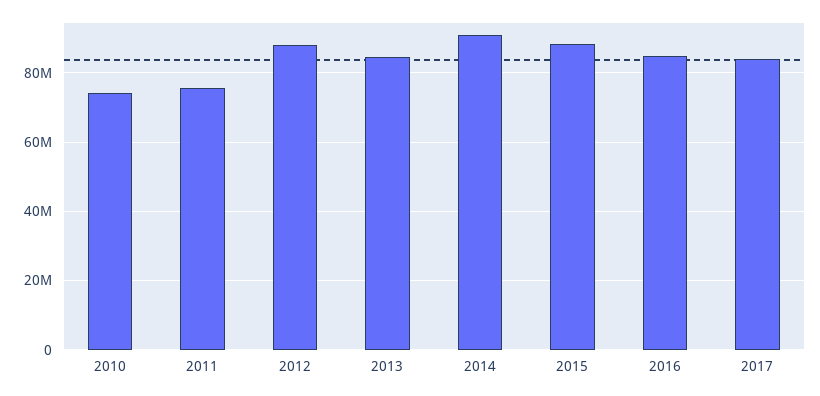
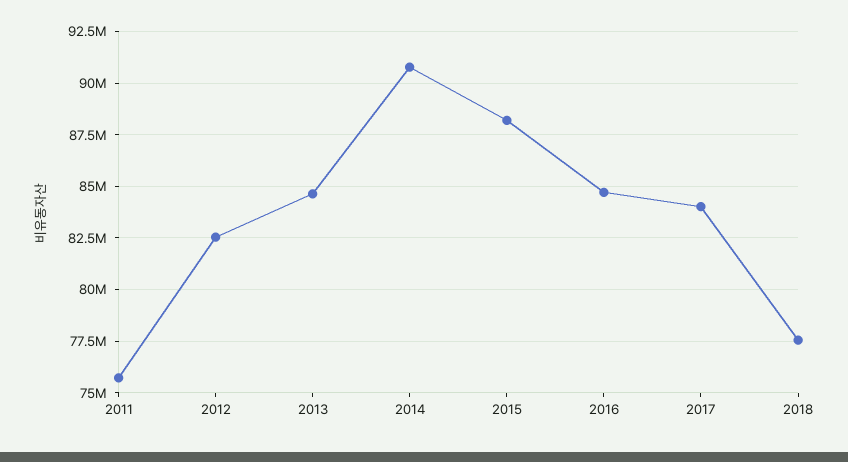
2010: 74000000 -> none
2012: 88000000 -> 82500000
2018: none -> 77500000

